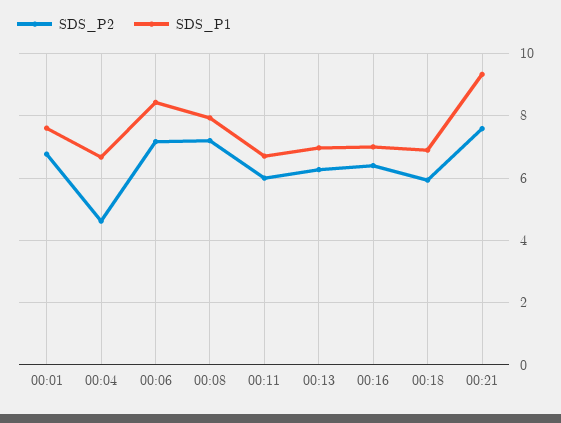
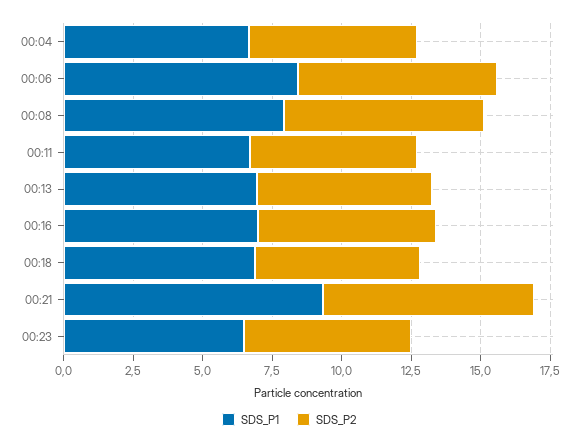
SDS_P2, 00:01: 6.8 -> none
SDS_P1, 00:01: 7.6 -> none
SDS_P2, 00:04: 4.6 -> 6
SDS_P1, 00:23: none -> 6.5
SDS_P2, 00:23: none -> 6

